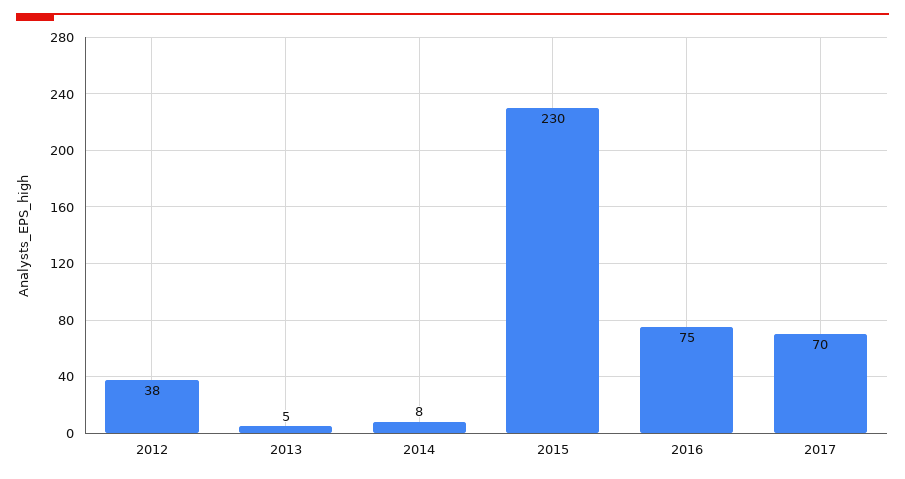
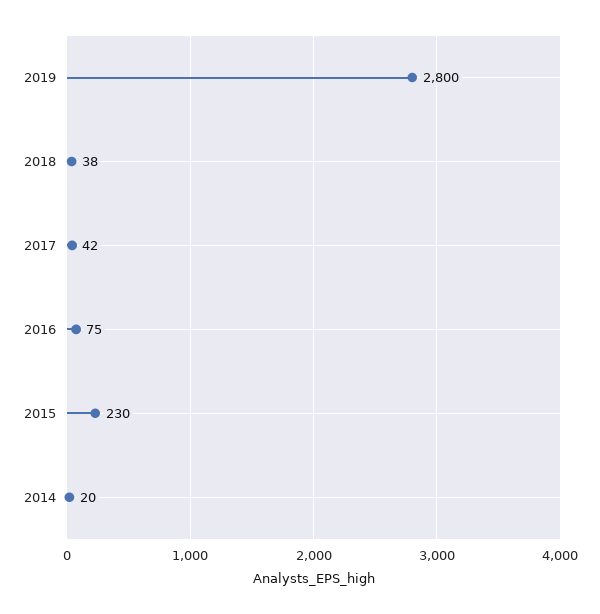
2012: 38 -> none
2013: 5 -> none
2014: 8 -> 20
2017: 70 -> 42
2019: none -> 2800
2018: none -> 38

